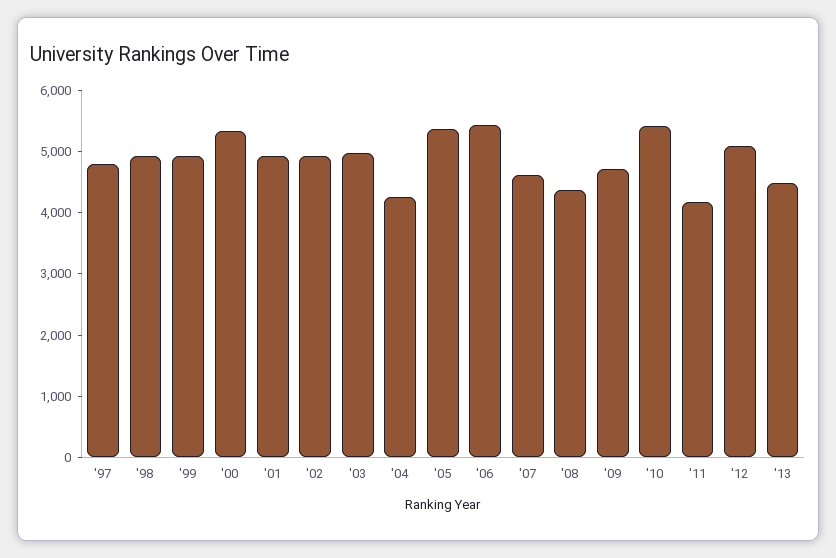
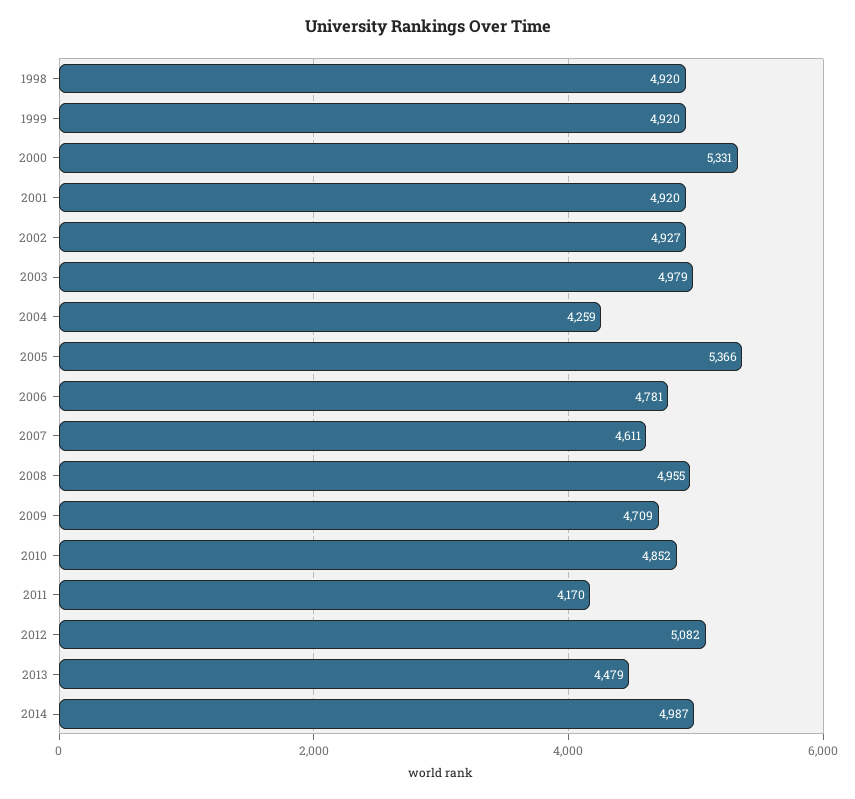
'97: 4800 -> none
'06: 5400 -> 4781
'08: 4400 -> 4955
'10: 5400 -> 4852
2014: none -> 4987

